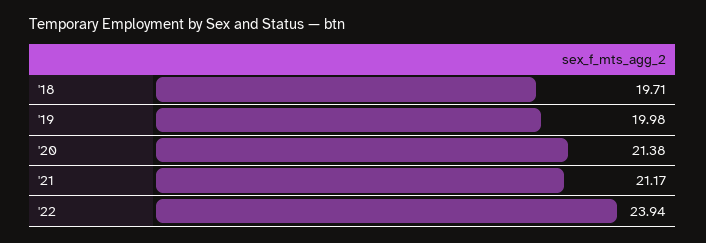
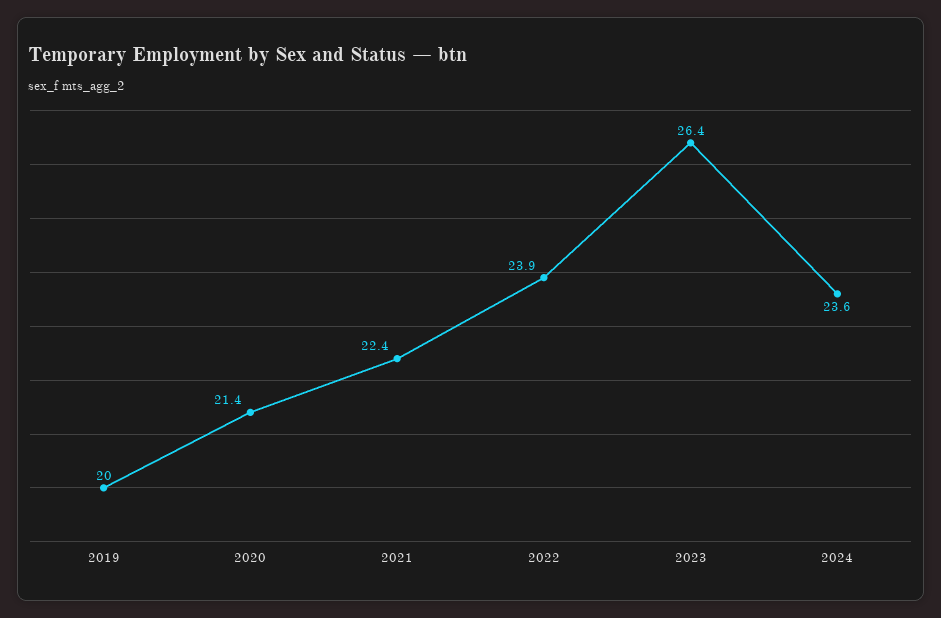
'18: 19.71 -> none
'21: 21.17 -> 22.4
2023: none -> 26.4
2024: none -> 23.6

